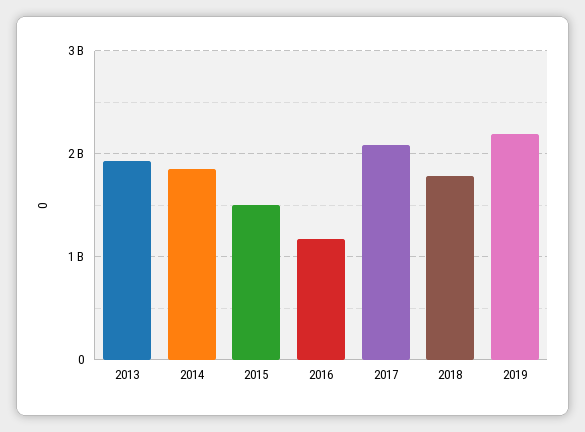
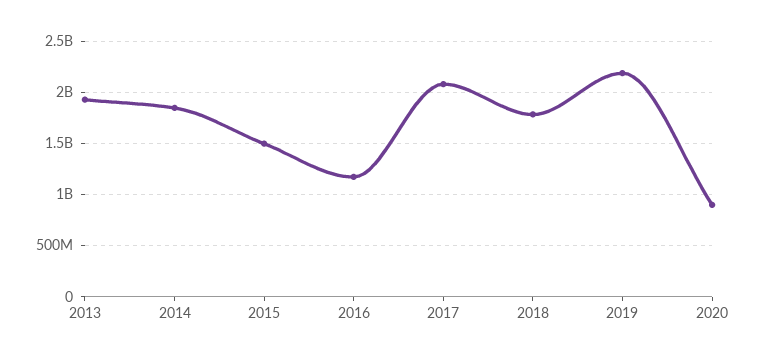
2020: none -> 900000000

